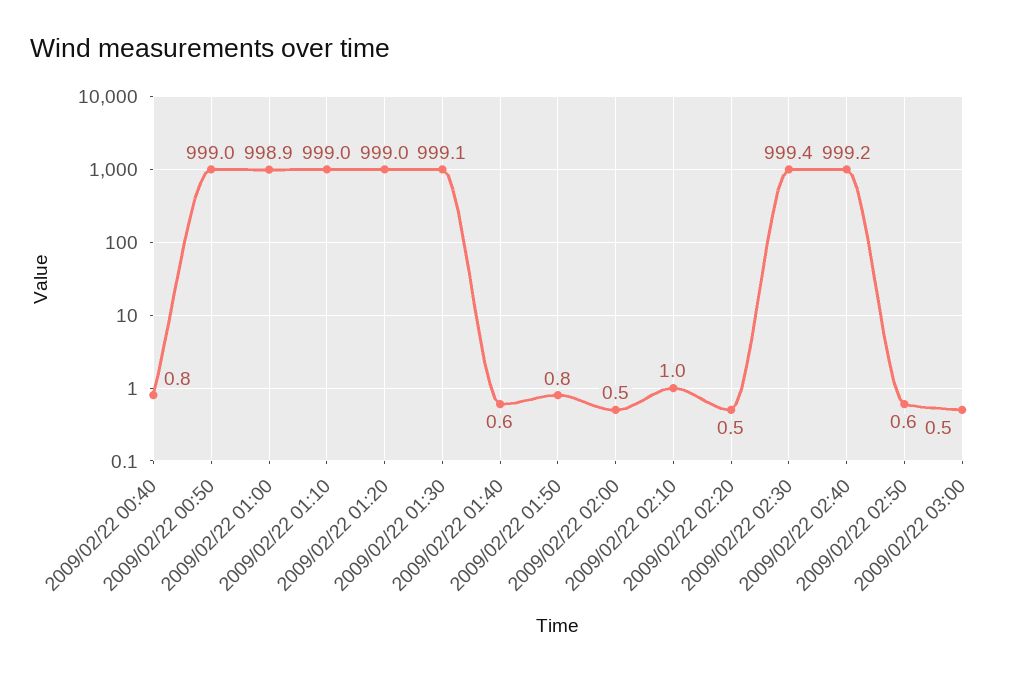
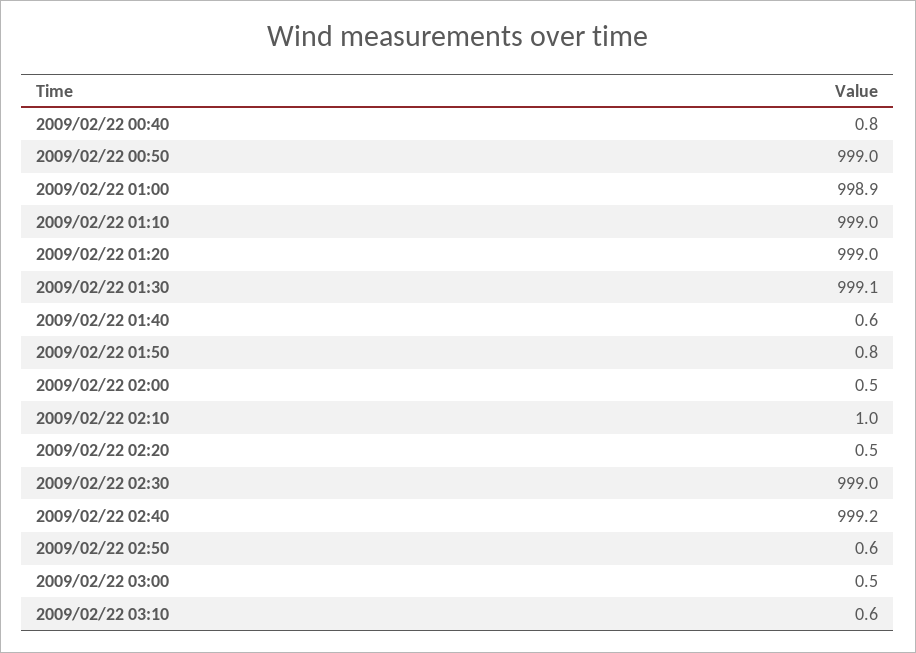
2009/02/22 02:30: 999.4 -> 999
2009/02/22 03:10: none -> 0.6

